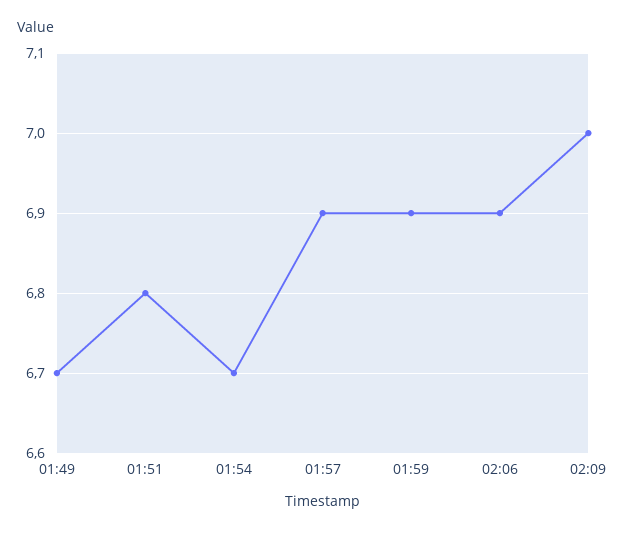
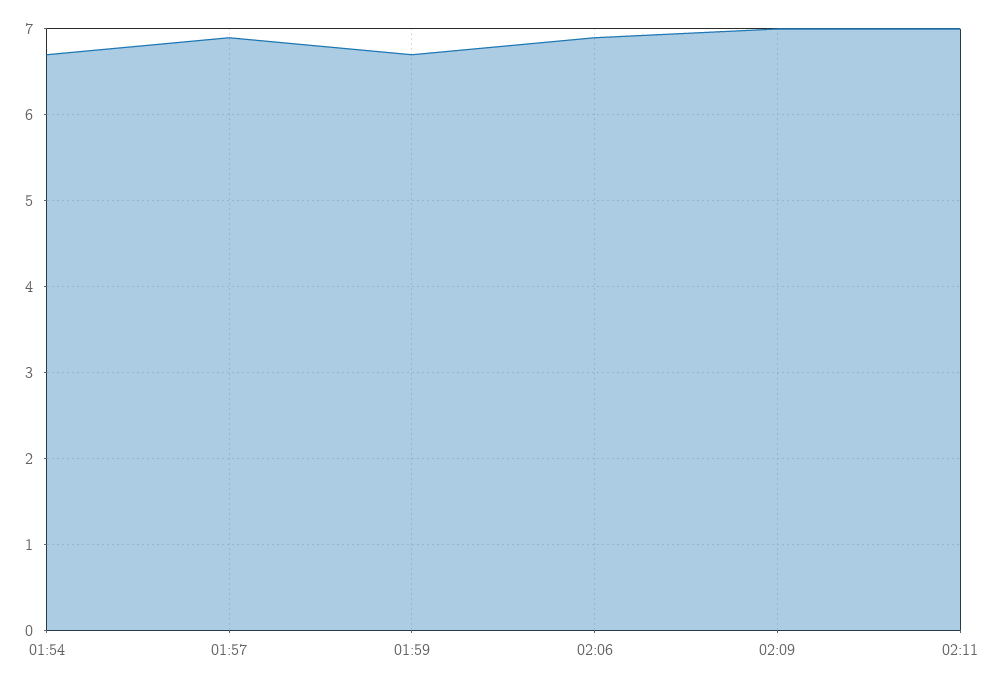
01:49: 6.7 -> none
01:51: 6.8 -> none
01:59: 6.9 -> 6.7
02:11: none -> 7

